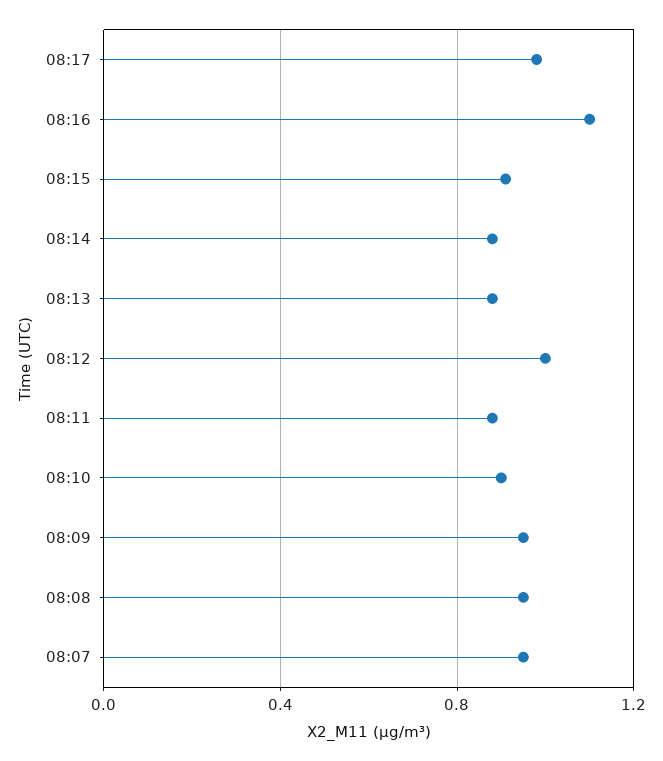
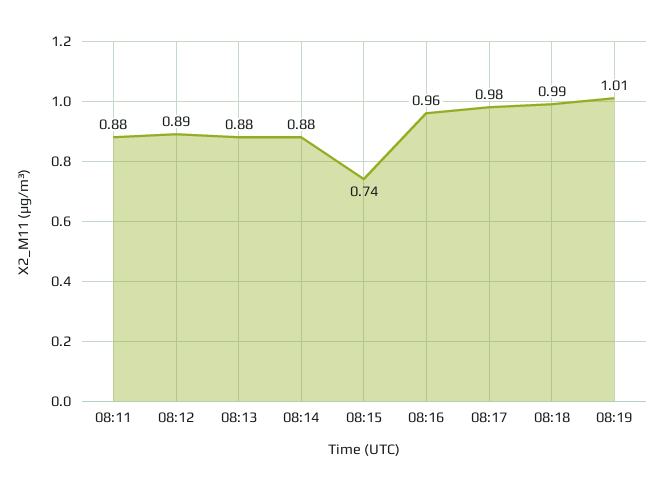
08:16: 1.1 -> 0.96
08:15: 0.9 -> 0.74
08:12: 1 -> 0.89
08:10: 0.9 -> none
08:09: 0.95 -> none
08:08: 0.95 -> none
08:07: 0.95 -> none
08:18: none -> 0.99
08:19: none -> 1.01

